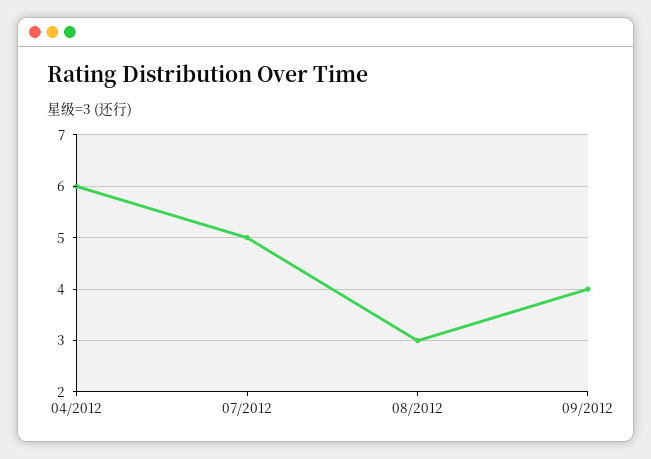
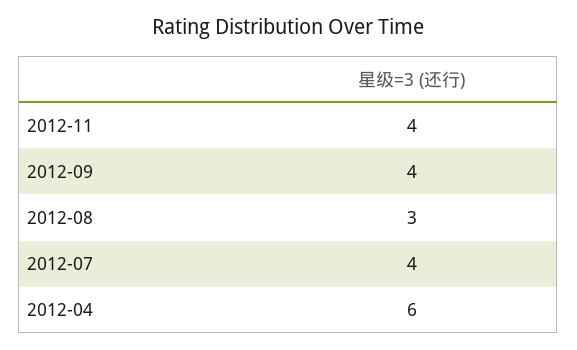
07/2012: 5 -> 4
2012-11: none -> 4

